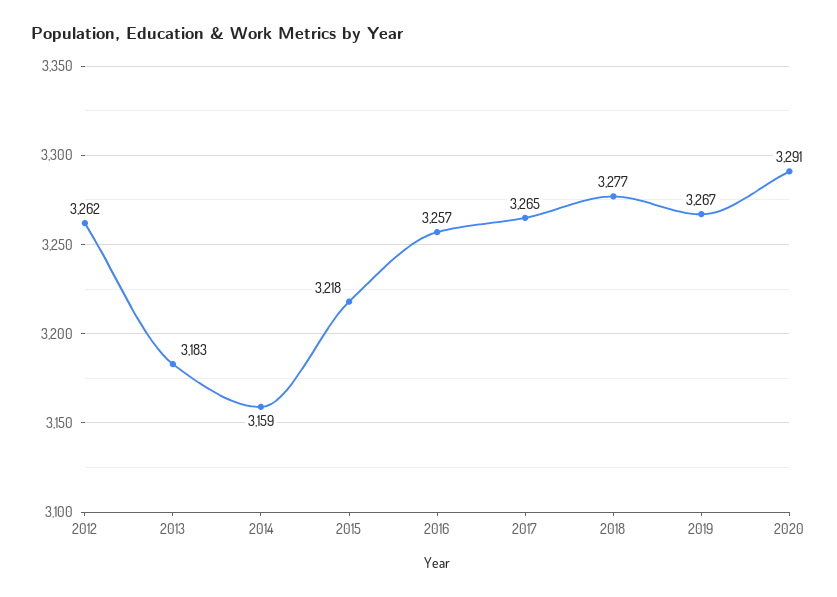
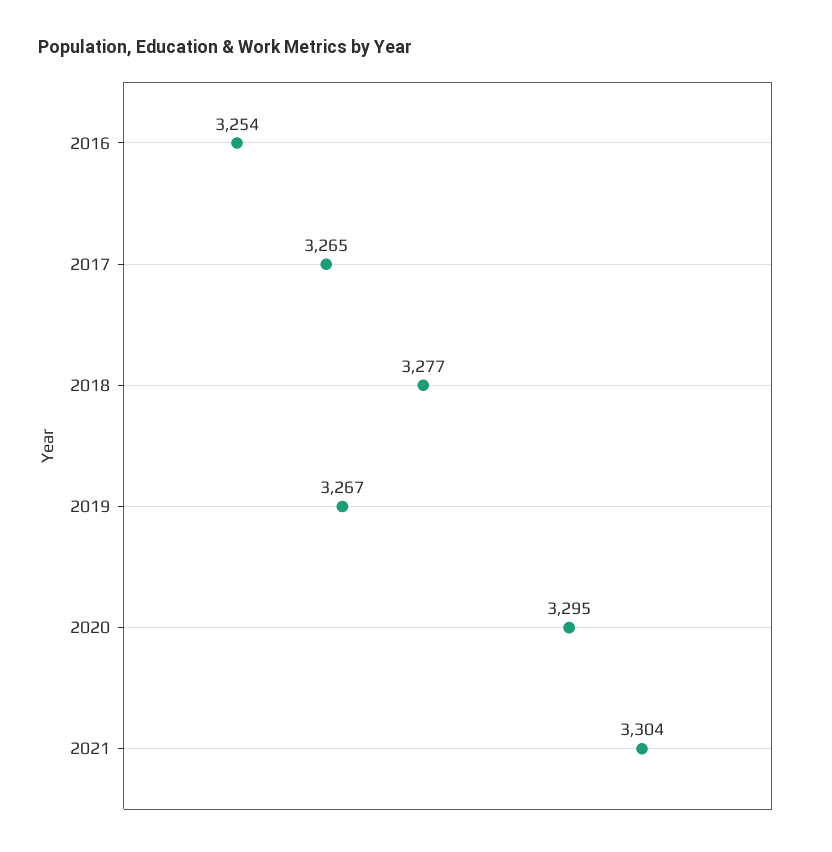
2012: 3262 -> none
2013: 3183 -> none
2014: 3159 -> none
2015: 3218 -> none
2016: 3257 -> 3254
2020: 3291 -> 3295
2021: none -> 3304

